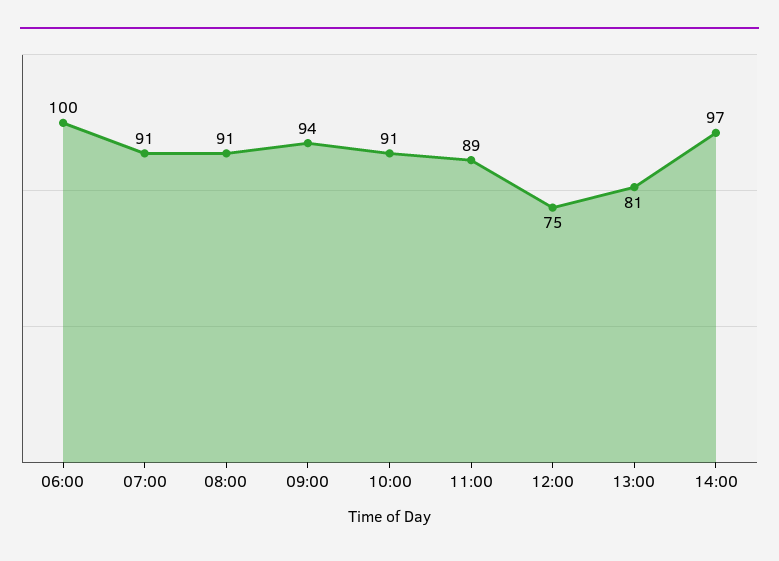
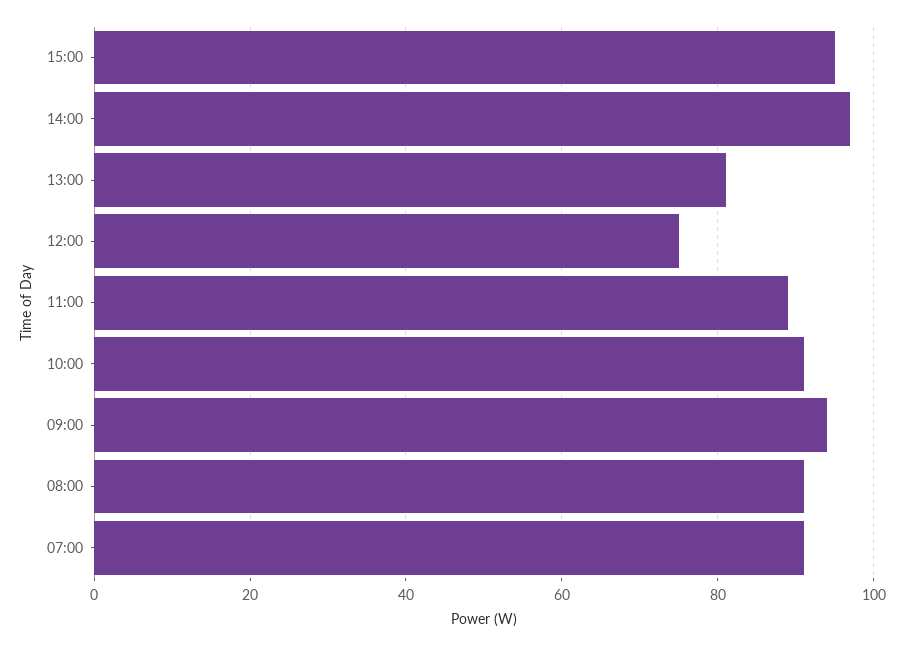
06:00: 100 -> none
15:00: none -> 95

